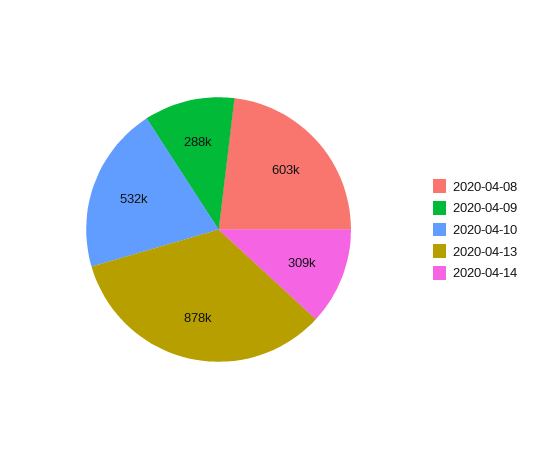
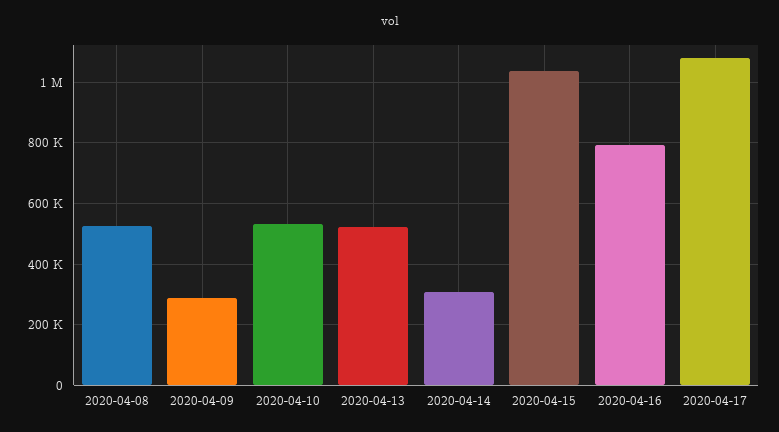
2020-04-08: 603000 -> 520000
2020-04-13: 878000 -> 520000
2020-04-15: none -> 1040000
2020-04-16: none -> 800000
2020-04-17: none -> 1080000

